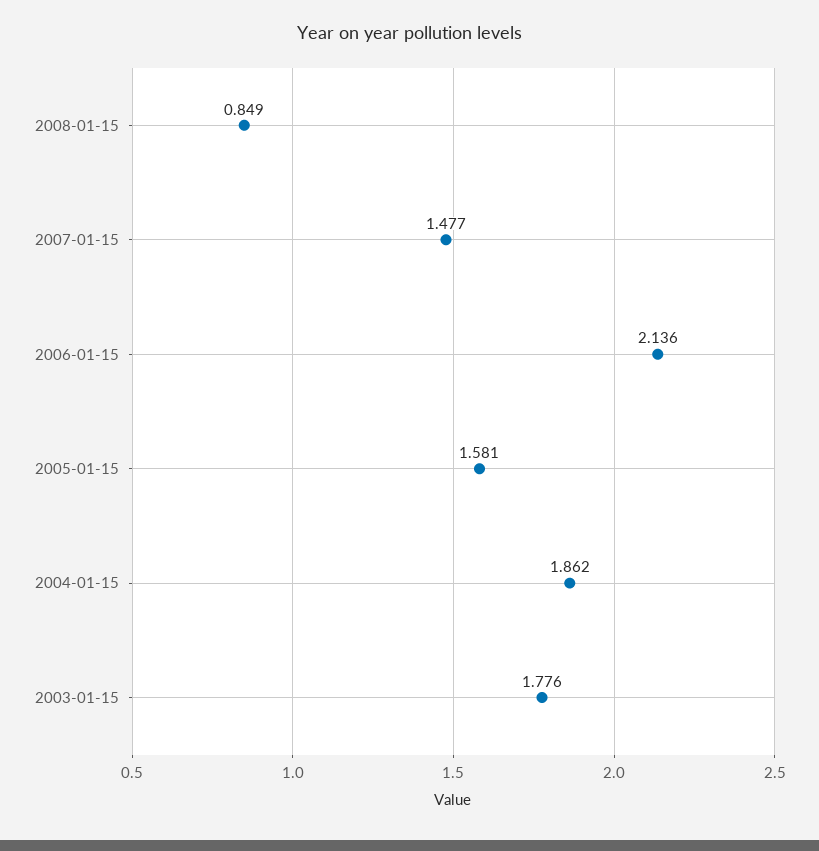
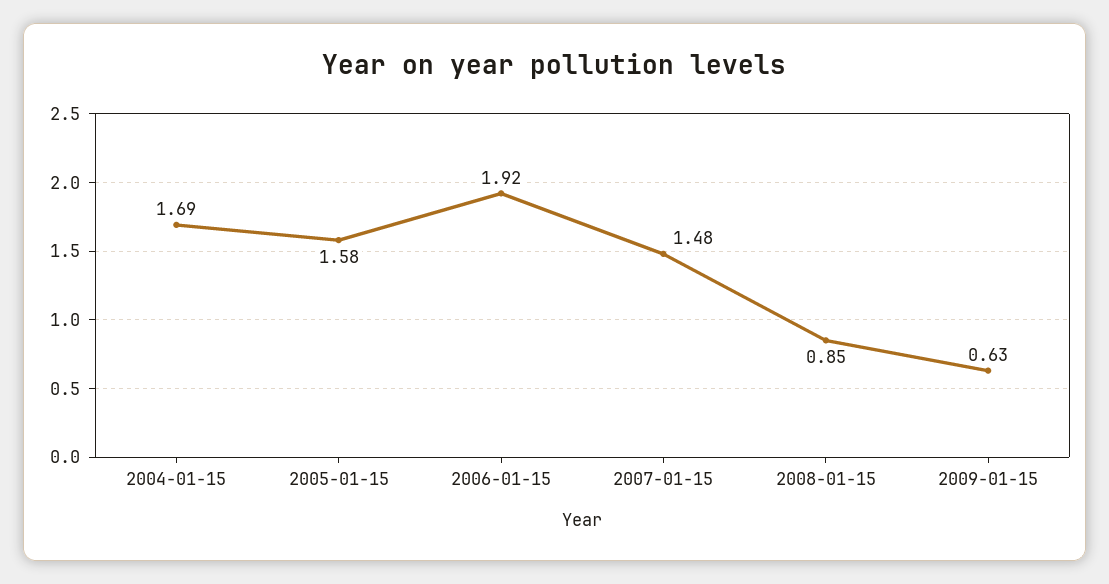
2006-01-15: 2.136 -> 1.92
2004-01-15: 1.862 -> 1.69
2003-01-15: 1.776 -> none
2009-01-15: none -> 0.63

